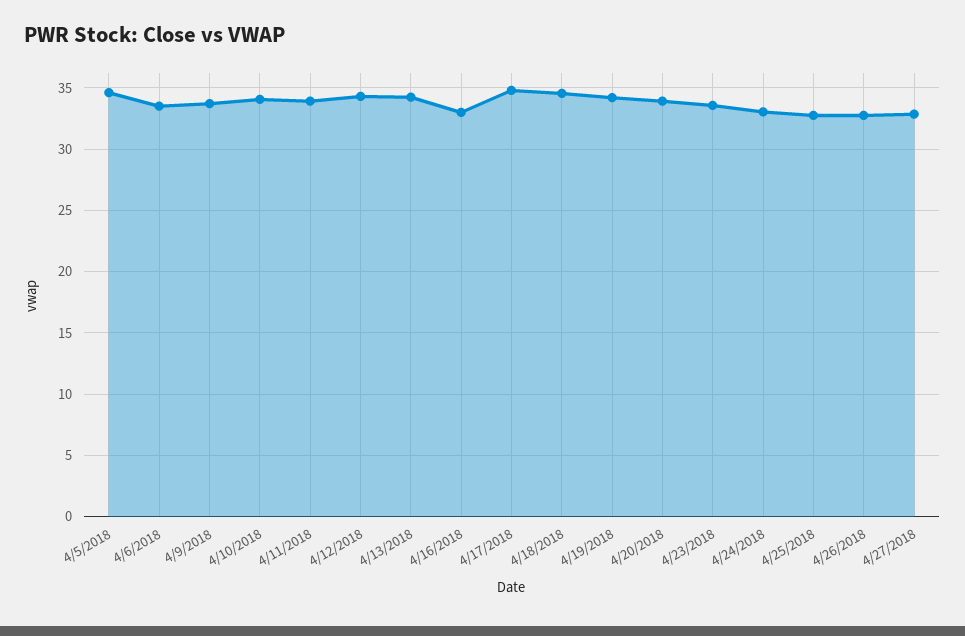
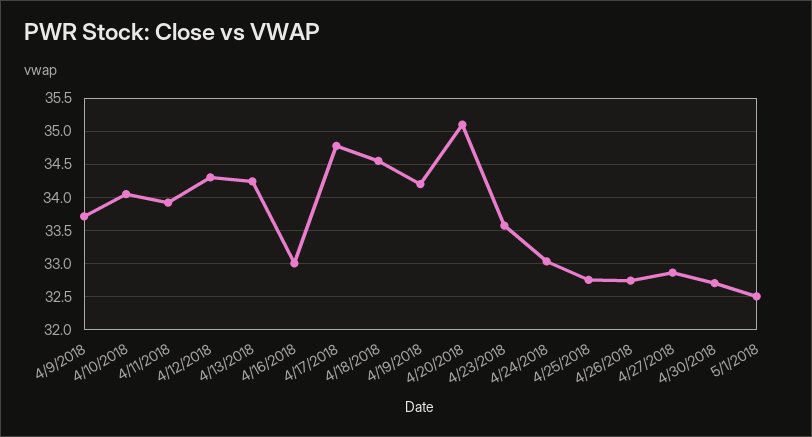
4/5/2018: 34.5 -> none
4/6/2018: 33.5 -> none
4/20/2018: 34 -> 35.1
4/30/2018: none -> 32.7
5/1/2018: none -> 32.5

